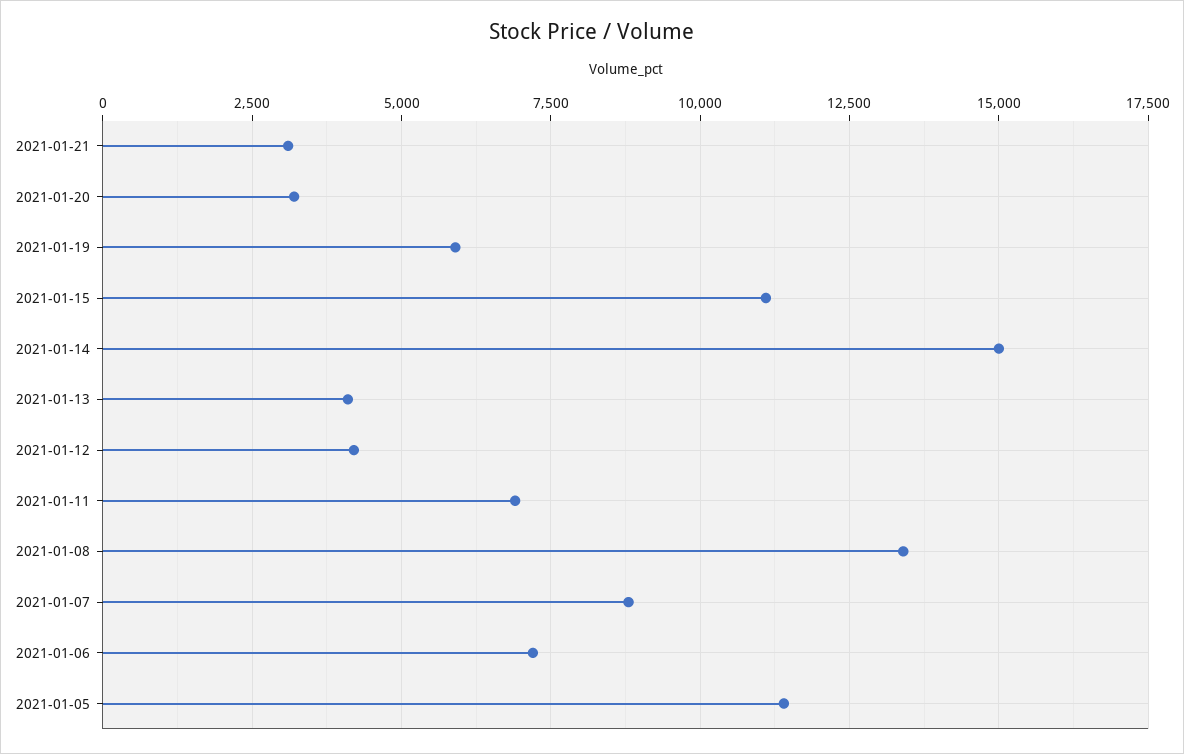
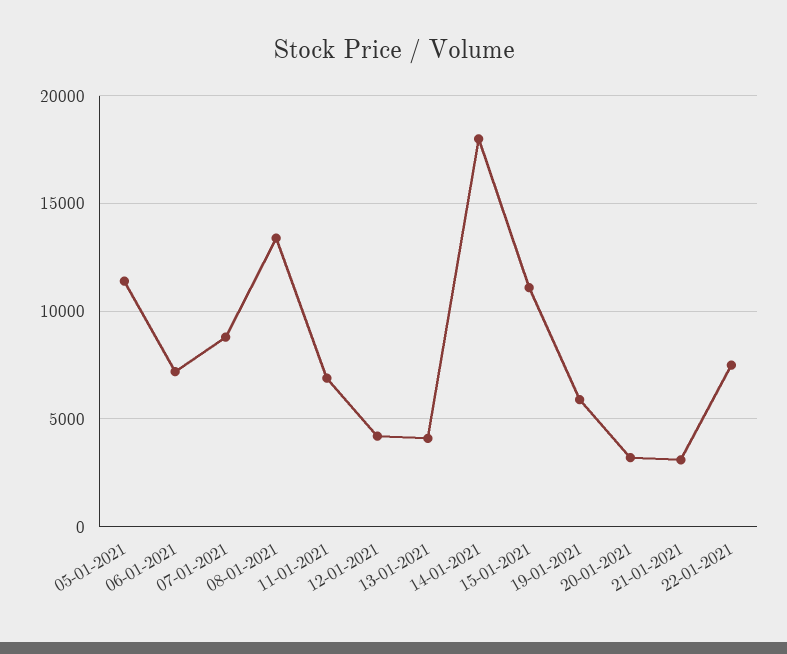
2021-01-14: 15000 -> 18000
22-01-2021: none -> 7500

